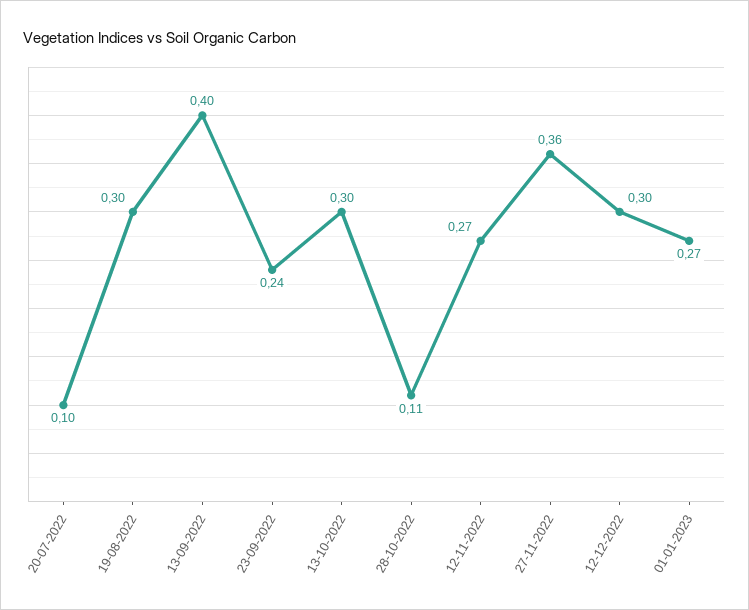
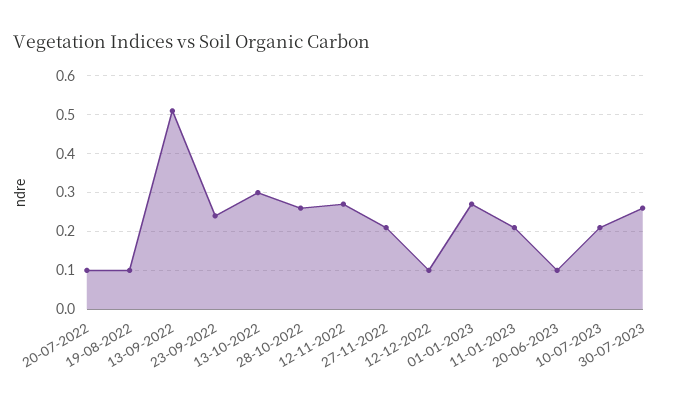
19-08-2022: 0.3 -> 0.1
13-09-2022: 0.4 -> 0.5
28-10-2022: 0.11 -> 0.25
27-11-2022: 0.36 -> 0.2
12-12-2022: 0.3 -> 0.1
11-01-2023: none -> 0.2
20-06-2023: none -> 0.1
10-07-2023: none -> 0.2
30-07-2023: none -> 0.25

